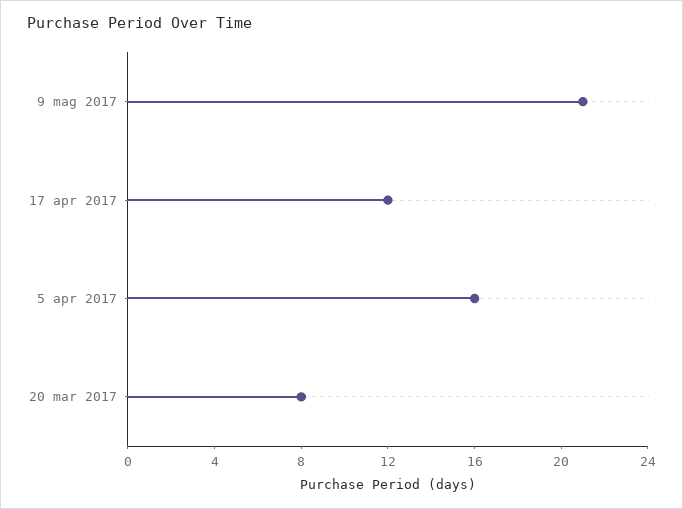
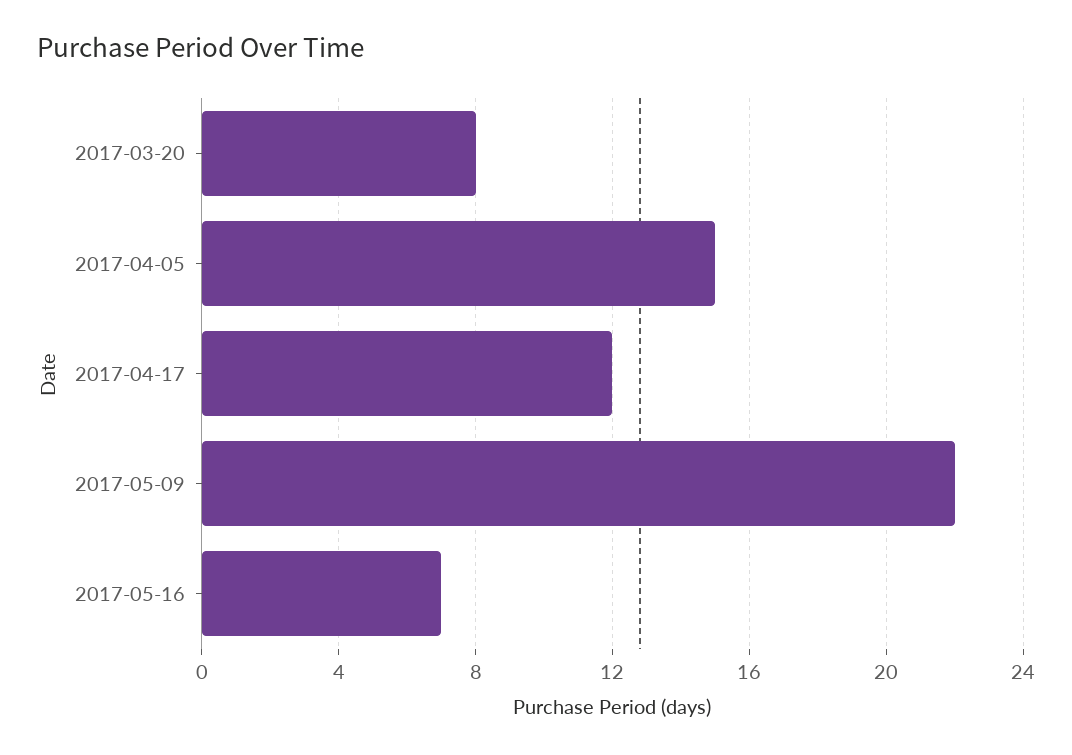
9 mag 2017: 21 -> 22
5 apr 2017: 16 -> 15
2017-05-16: none -> 7

